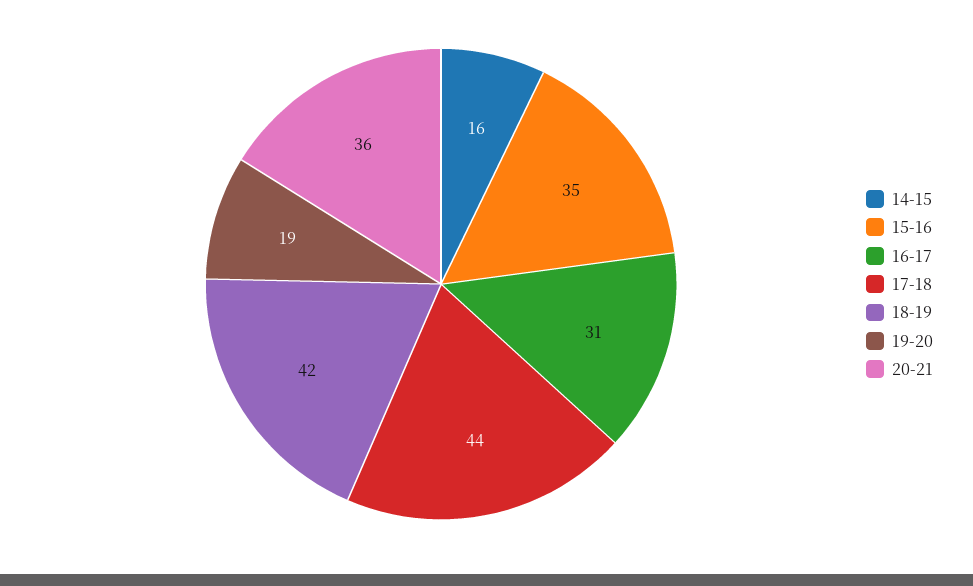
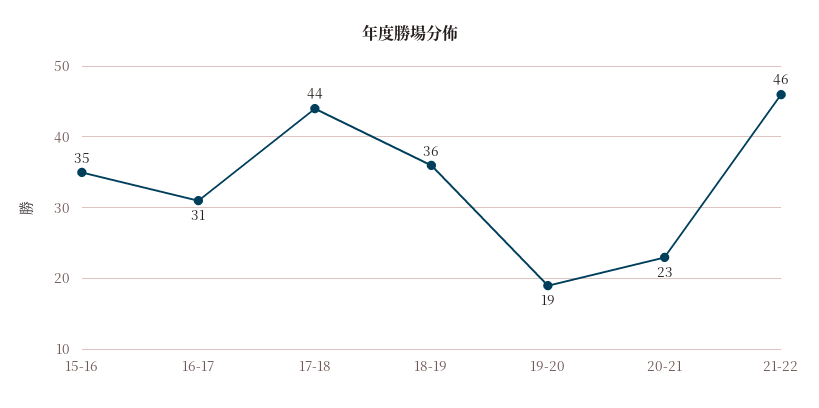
14-15: 16 -> none
18-19: 42 -> 36
20-21: 36 -> 23
21-22: none -> 46

